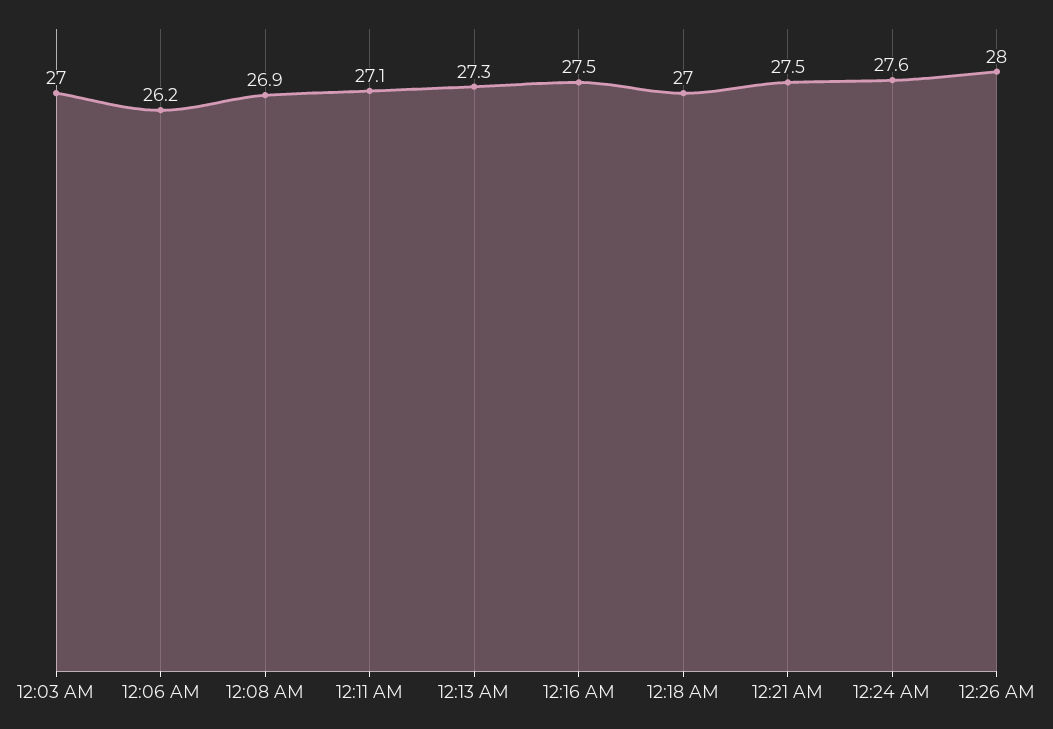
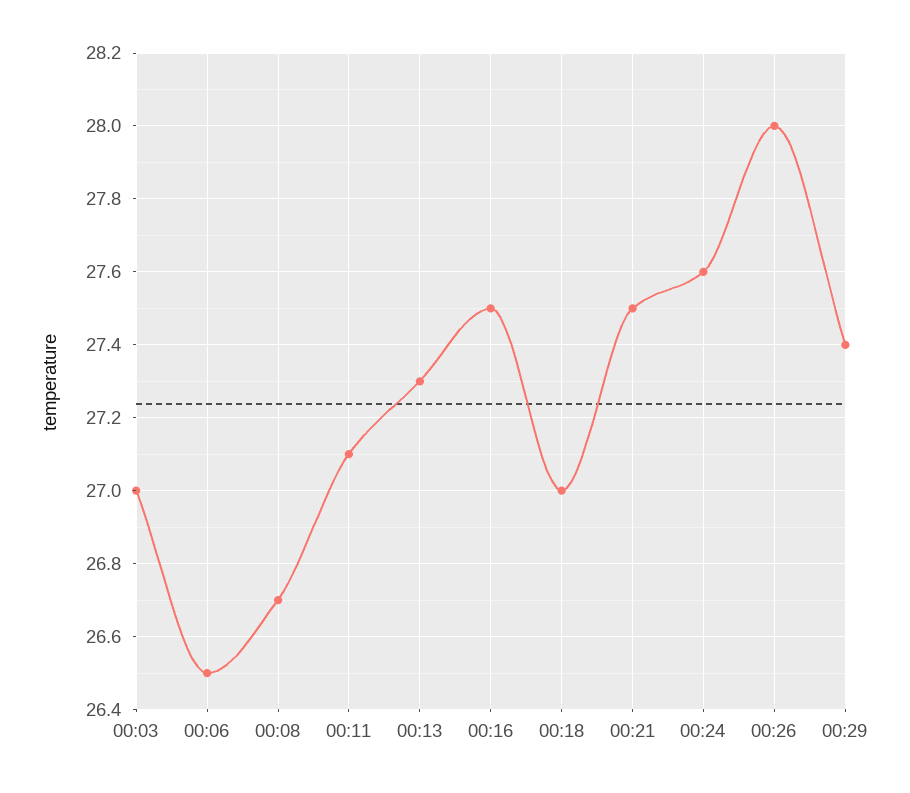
12:06 AM: 26.2 -> 26.5
12:08 AM: 26.9 -> 26.7
00:29: none -> 27.4

